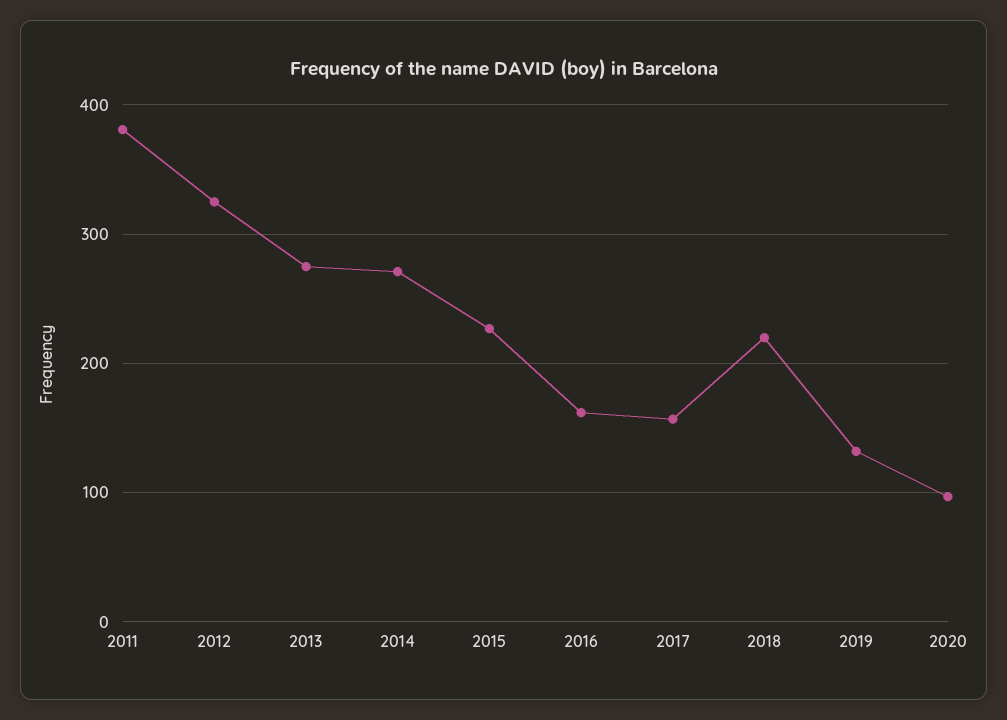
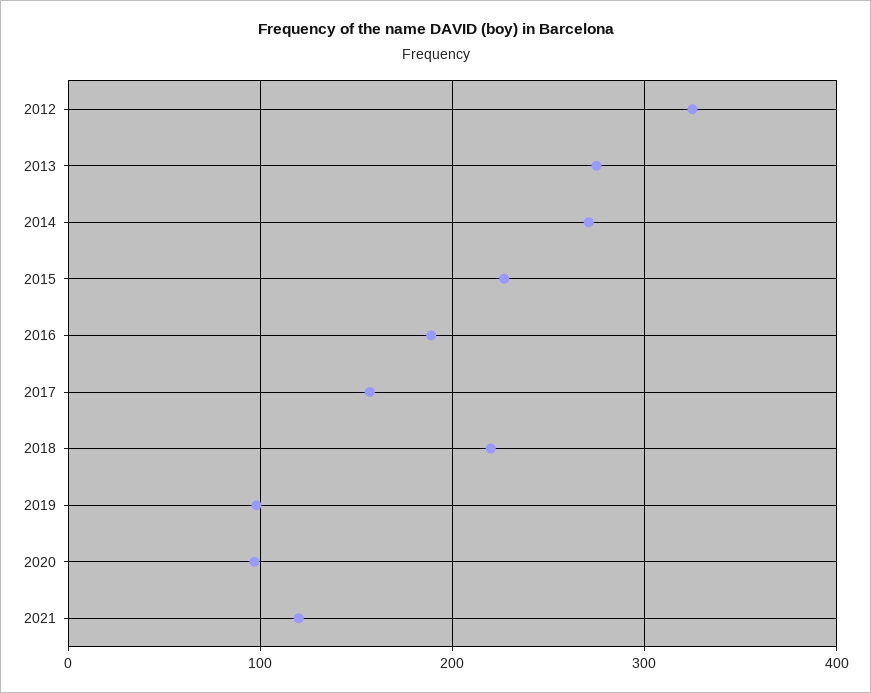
2011: 380 -> none
2016: 160 -> 190
2019: 130 -> 100
2021: none -> 120

